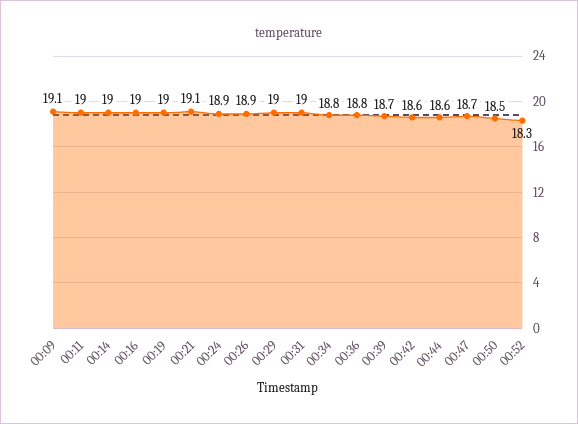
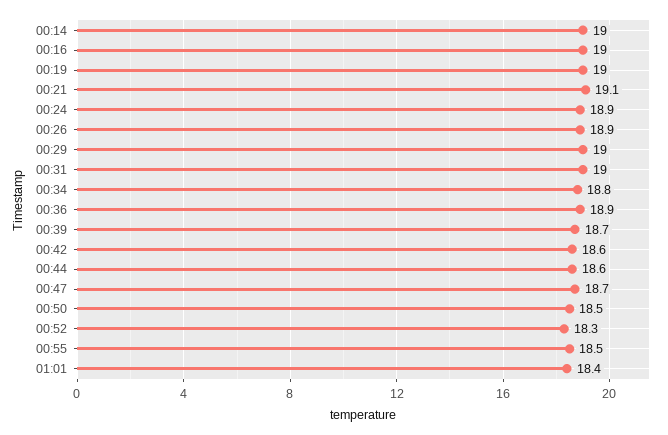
00:09: 19.1 -> none
00:11: 19 -> none
00:36: 18.8 -> 18.9
00:55: none -> 18.5
01:01: none -> 18.4

